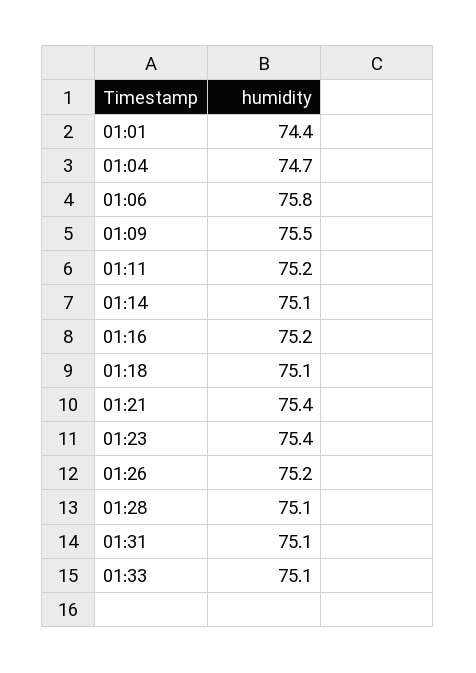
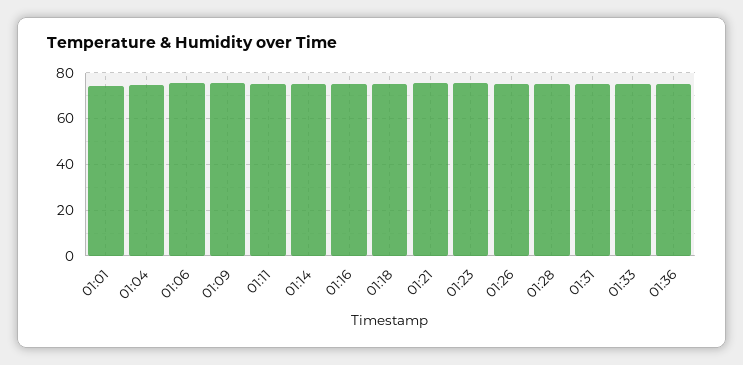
01:36: none -> 75

